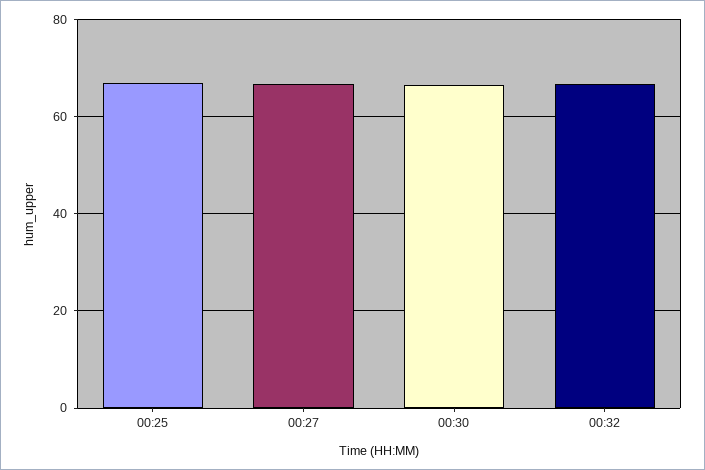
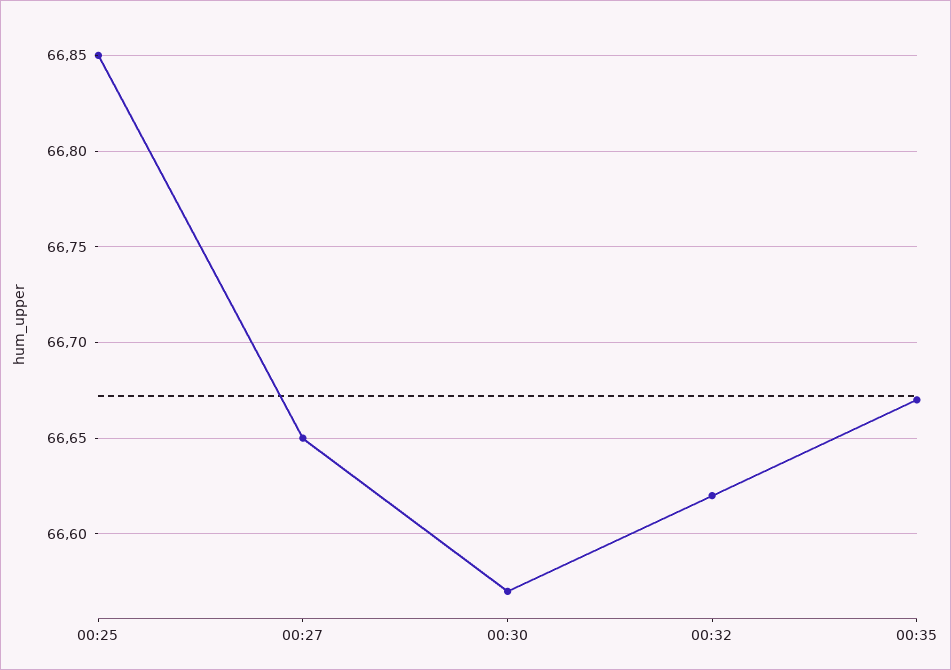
00:35: none -> 66.67

